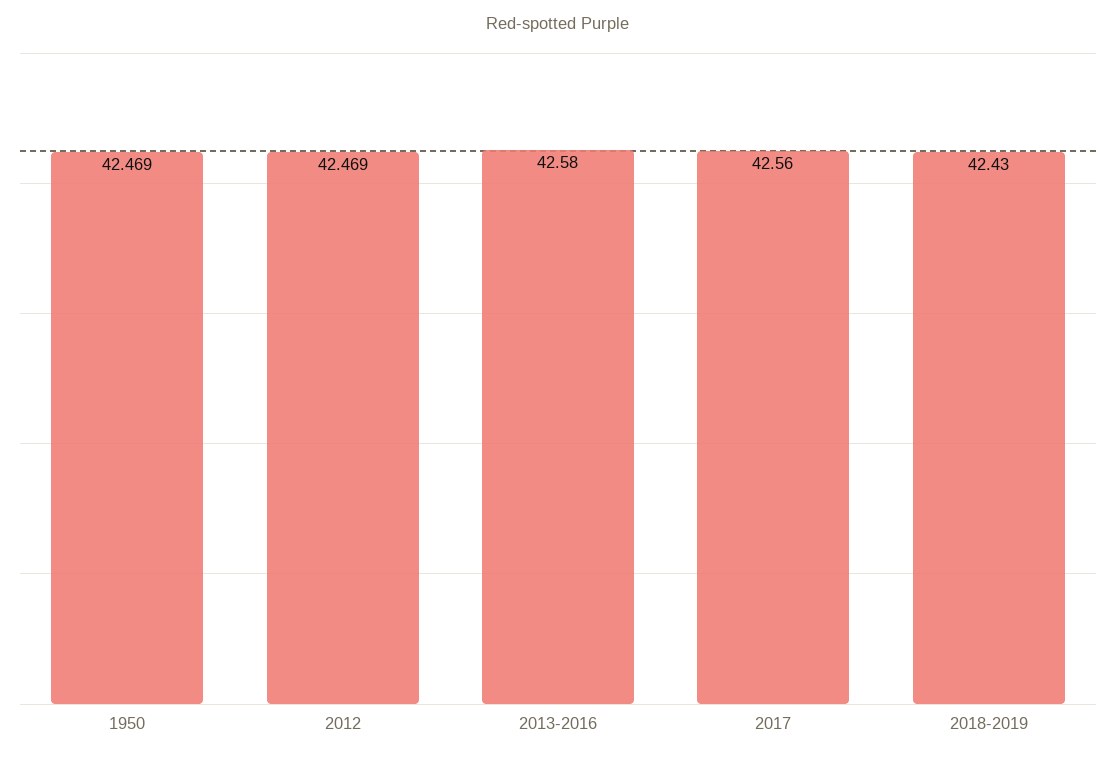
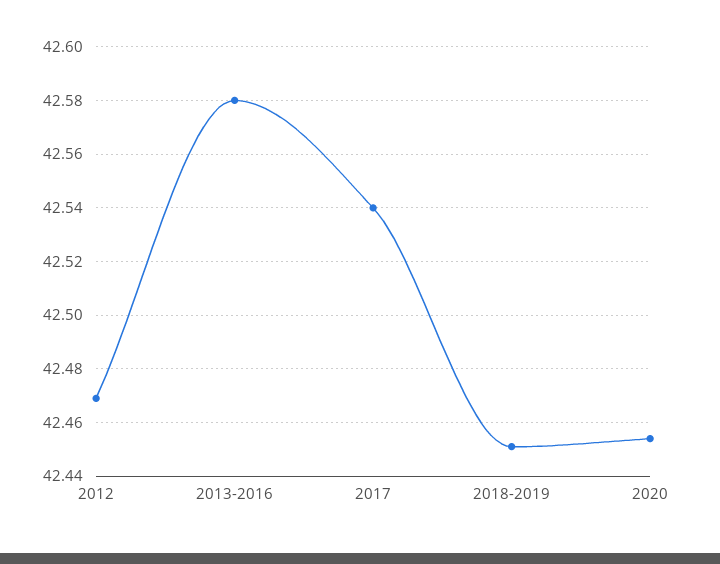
1950: 42.469 -> none
2017: 42.56 -> 42.54
2018-2019: 42.43 -> 42.45
2020: none -> 42.455

